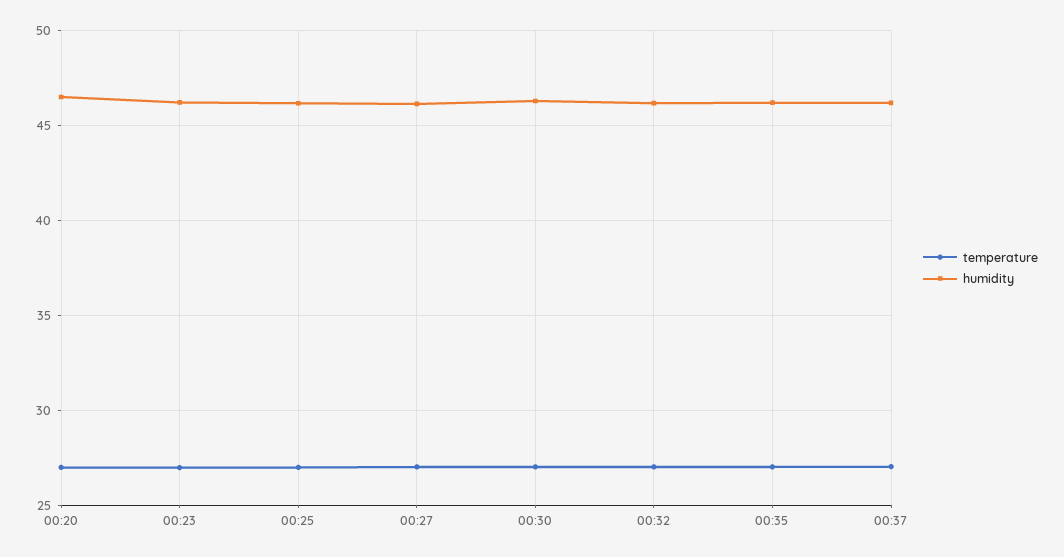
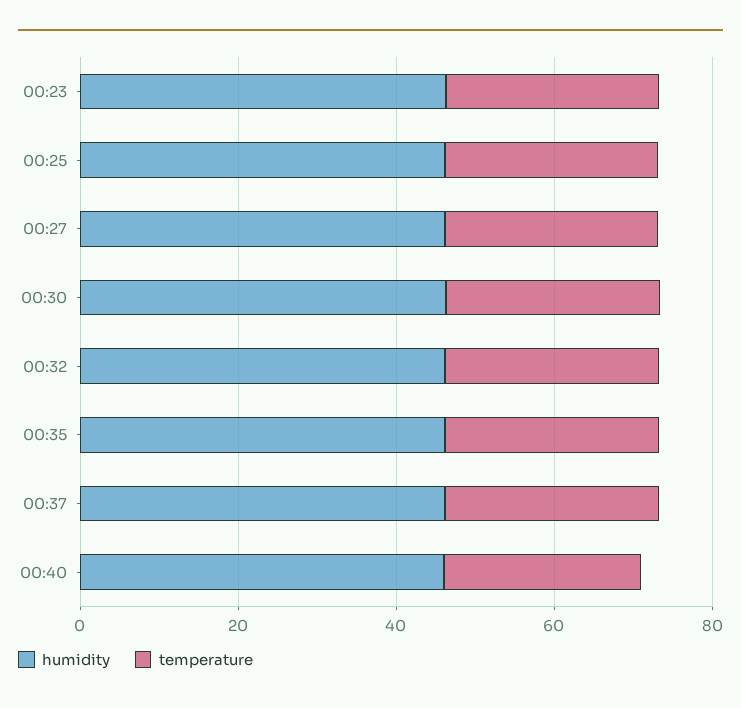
temperature, 00:20: 27 -> none
humidity, 00:20: 46.5 -> none
humidity, 00:40: none -> 45
temperature, 00:40: none -> 25

